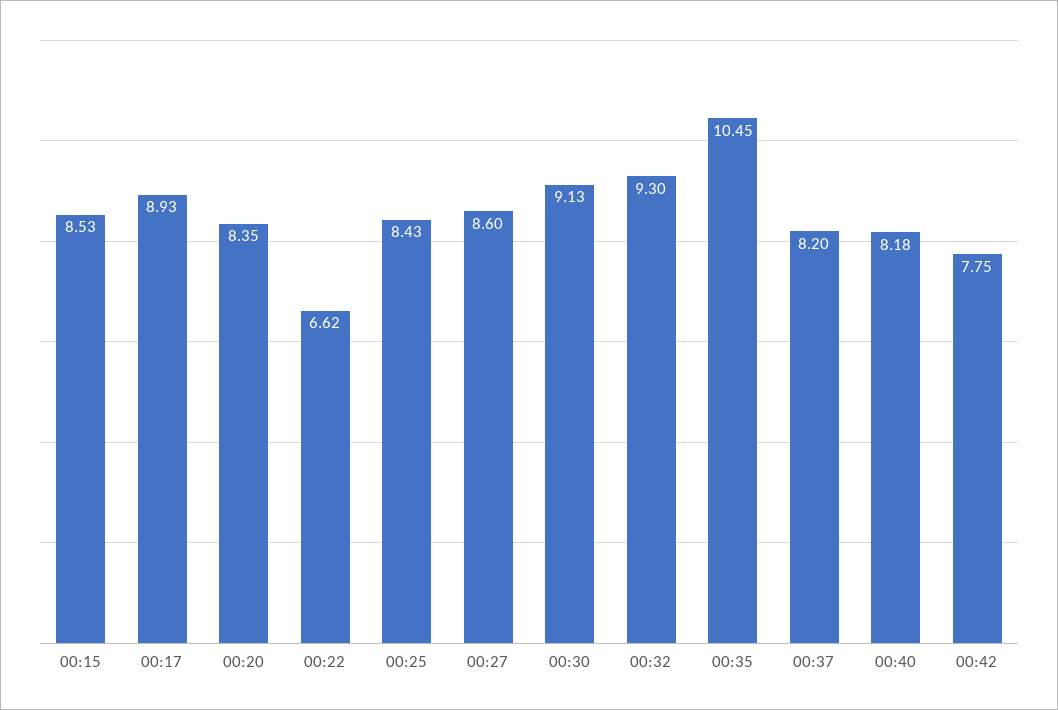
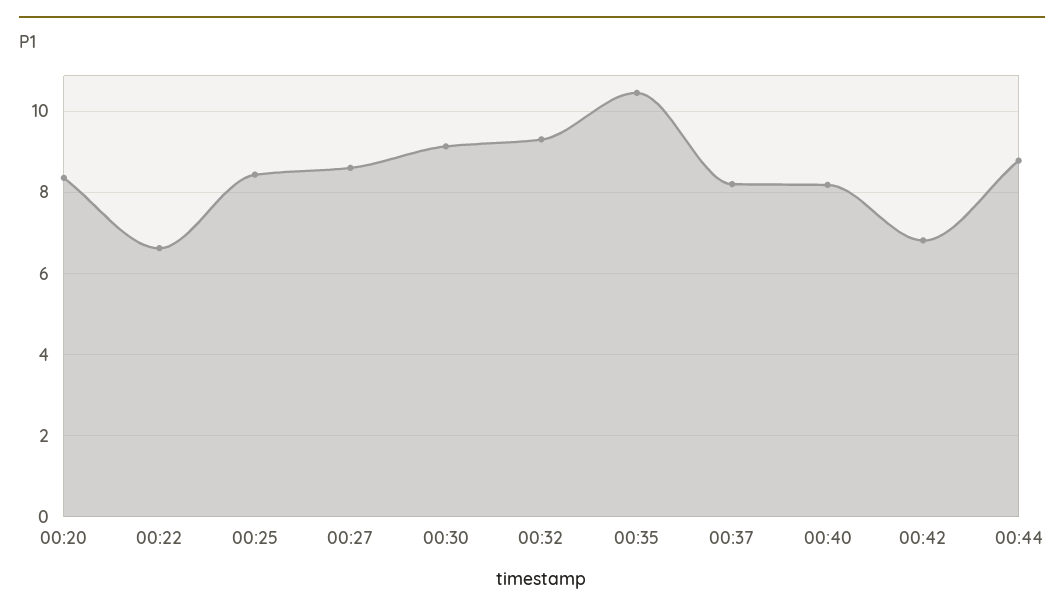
00:15: 8.53 -> none
00:17: 8.93 -> none
00:42: 7.75 -> 6.8
00:44: none -> 8.8

